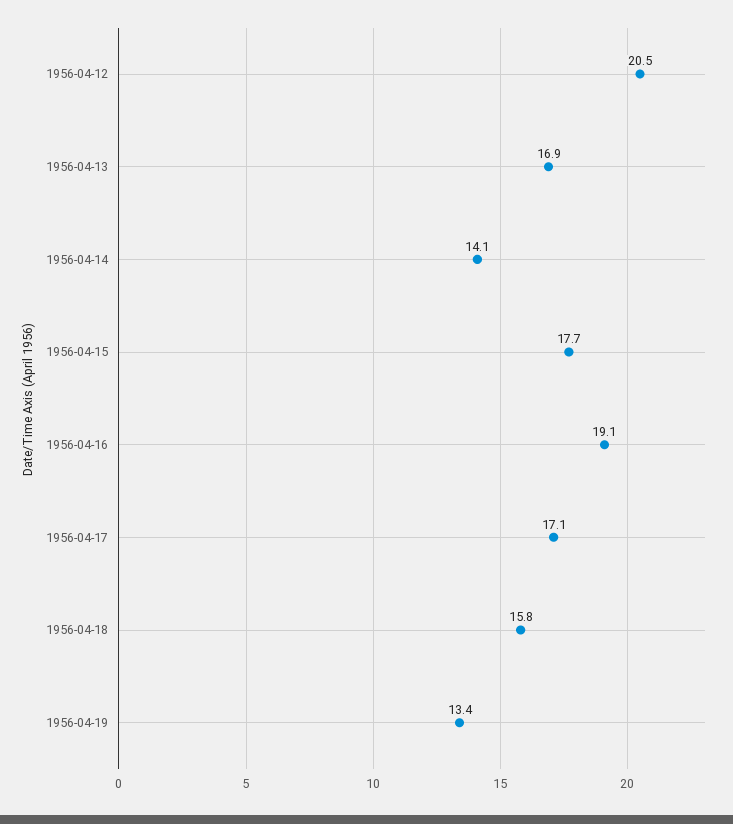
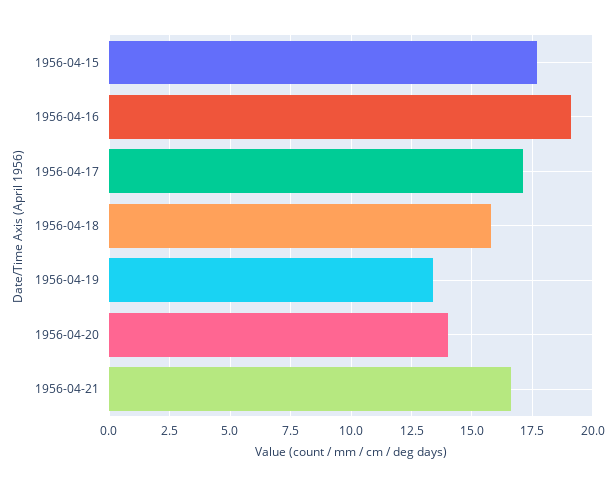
1956-04-12: 20.5 -> none
1956-04-13: 16.9 -> none
1956-04-14: 14.1 -> none
1956-04-20: none -> 14
1956-04-21: none -> 16.5

